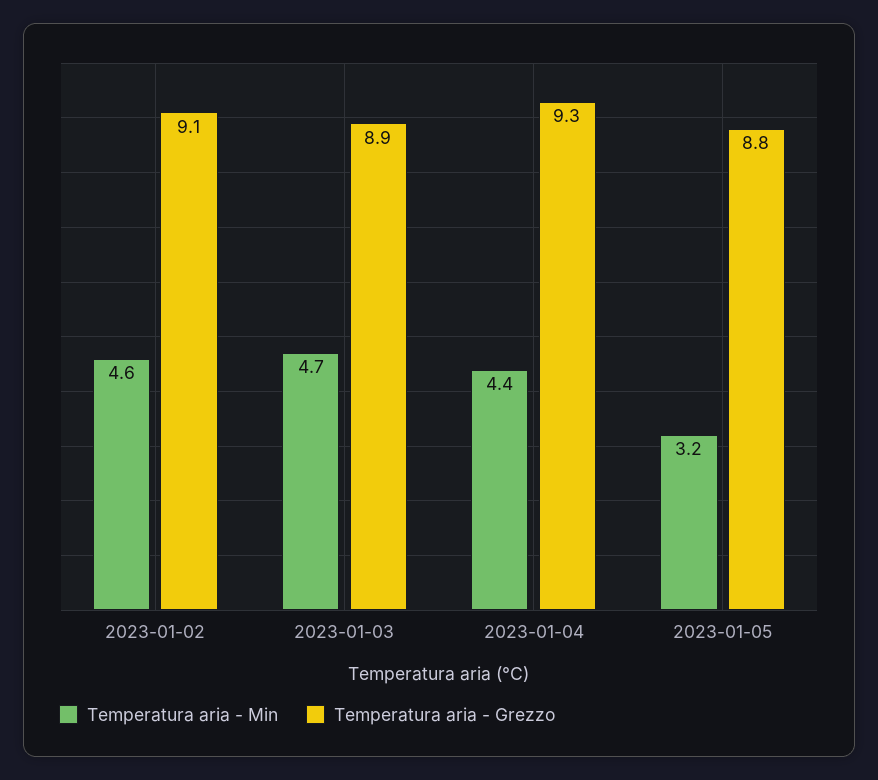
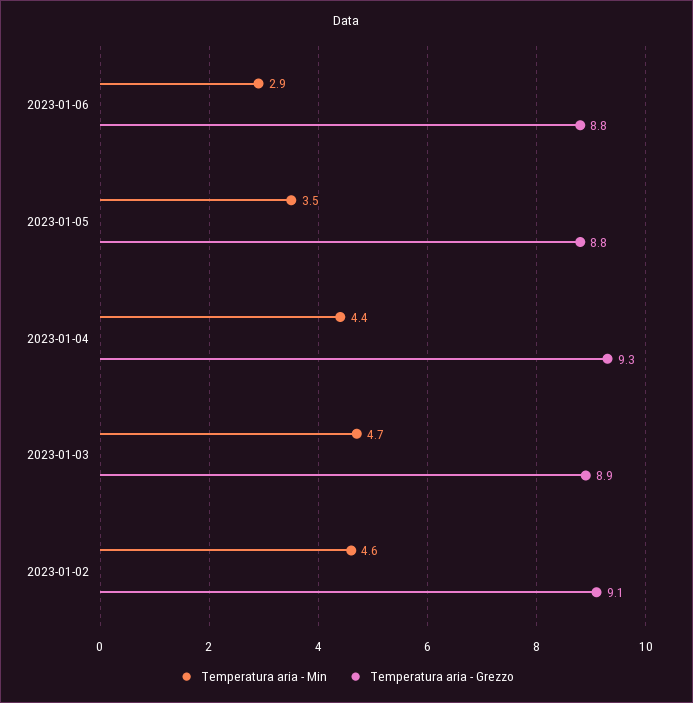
Temperatura aria - Min, 2023-01-05: 3.2 -> 3.5
Temperatura aria - Min, 2023-01-06: none -> 2.9
Temperatura aria - Grezzo, 2023-01-06: none -> 8.8

